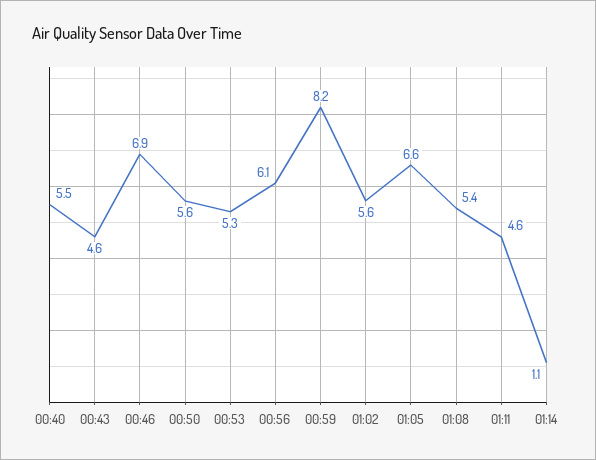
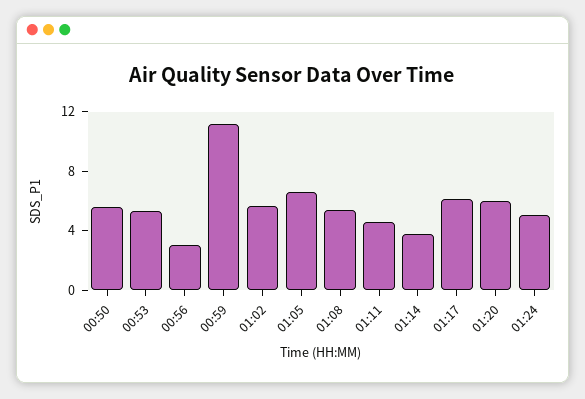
00:40: 5.5 -> none
00:43: 4.6 -> none
00:46: 6.9 -> none
00:56: 6.1 -> 3
00:59: 8.2 -> 11
01:14: 1.1 -> 4
01:17: none -> 6
01:20: none -> 6
01:24: none -> 5

